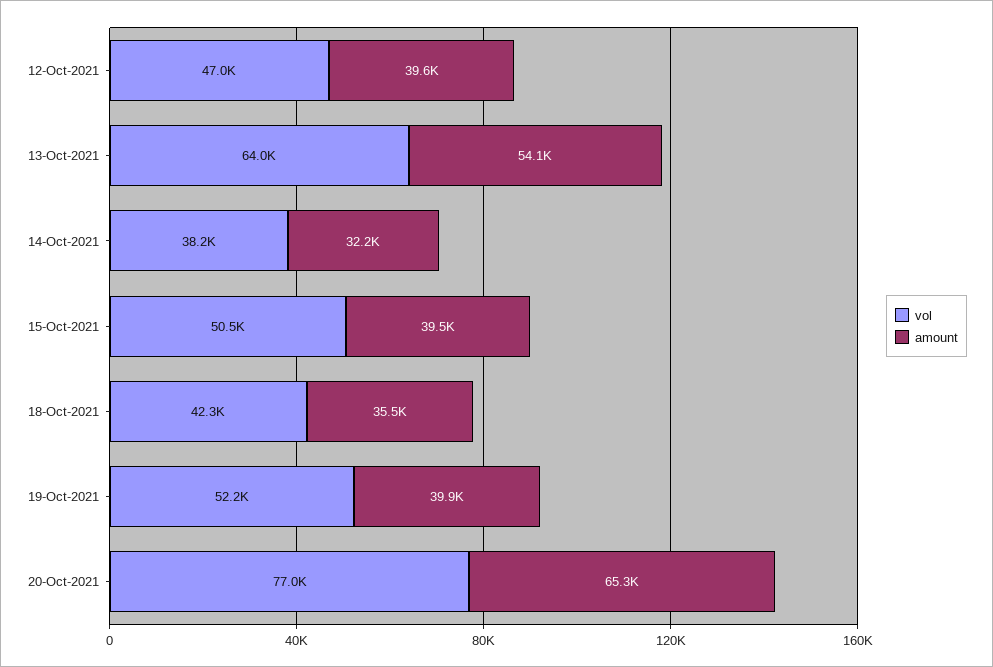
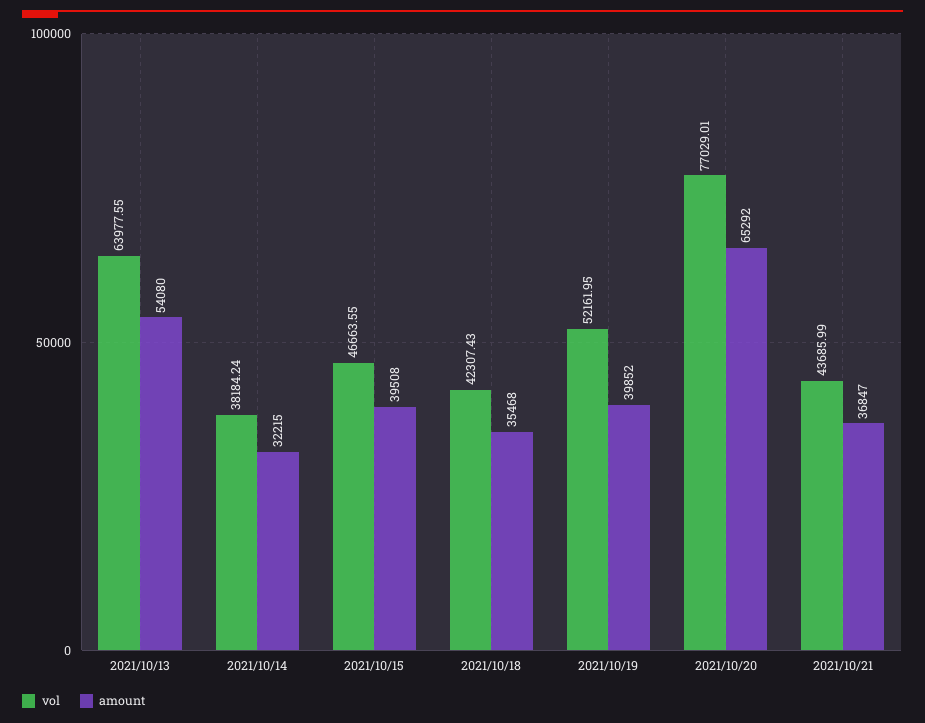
vol, 12-Oct-2021: 47000 -> none
amount, 12-Oct-2021: 39600 -> none
vol, 15-Oct-2021: 50500 -> 46663.55
vol, 2021/10/21: none -> 43685.99
amount, 2021/10/21: none -> 36847

